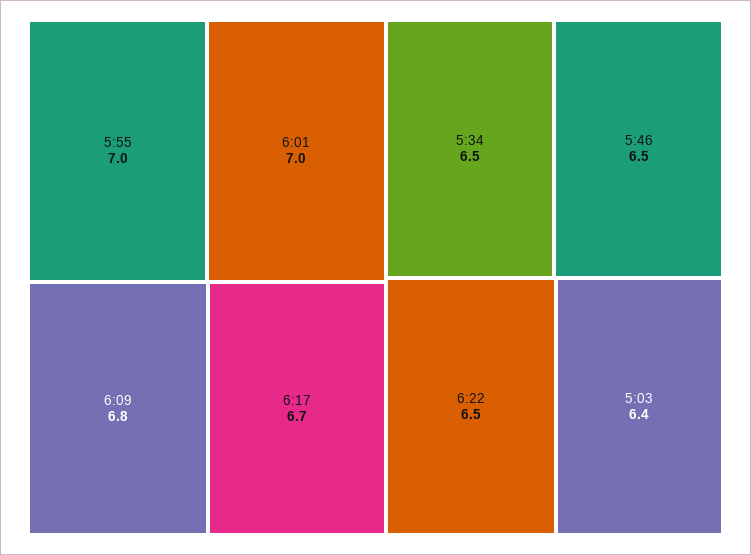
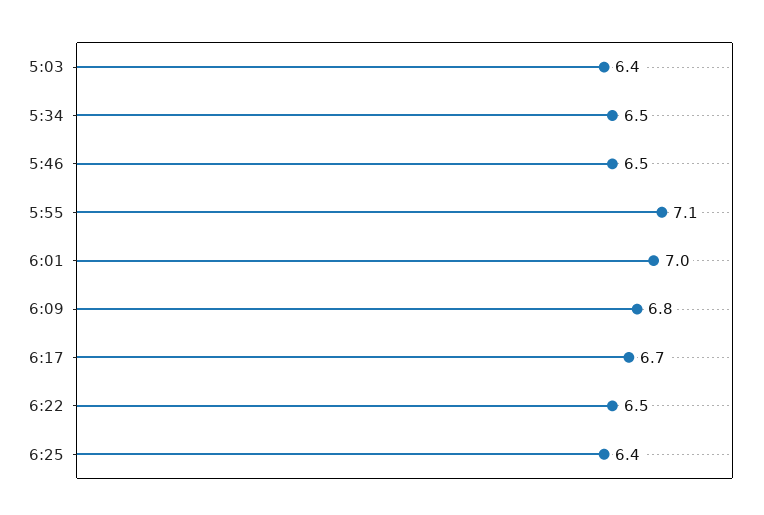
5:55: 7 -> 7.1
6:25: none -> 6.4

